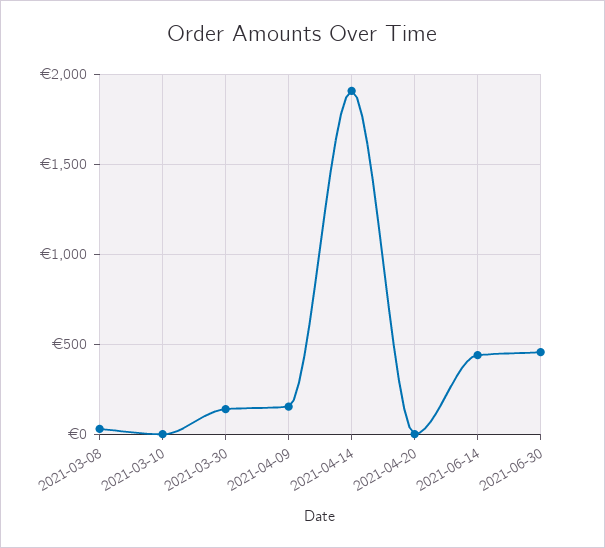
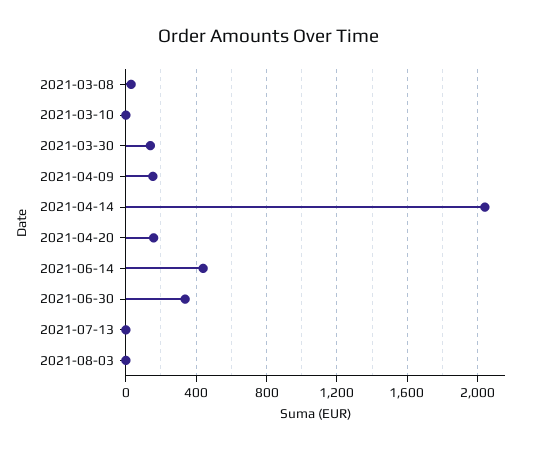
2021-04-14: 1900 -> 2050
2021-04-20: 0 -> 150
2021-06-30: 450 -> 350
2021-07-13: none -> 0
2021-08-03: none -> 0

